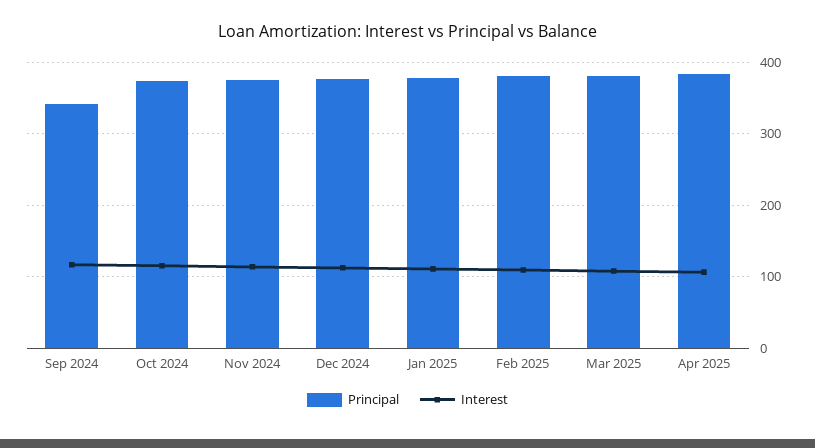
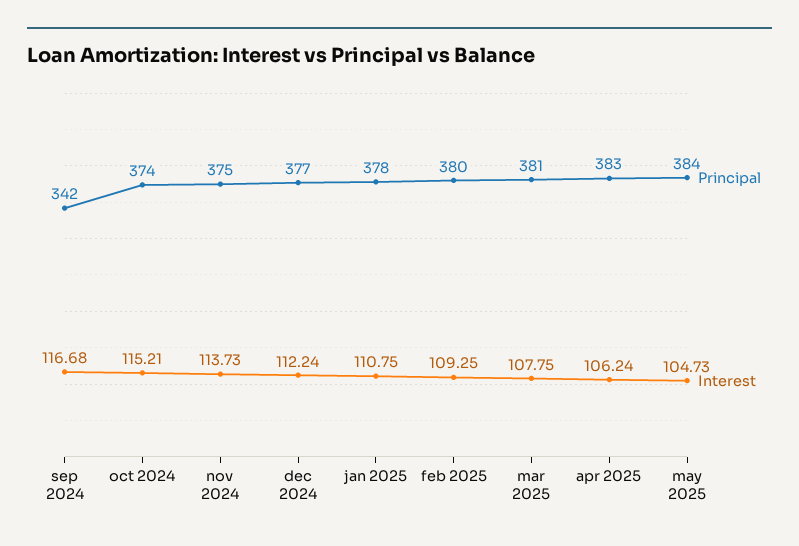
Principal, may 2025: none -> 384
Interest, may 2025: none -> 104.73

